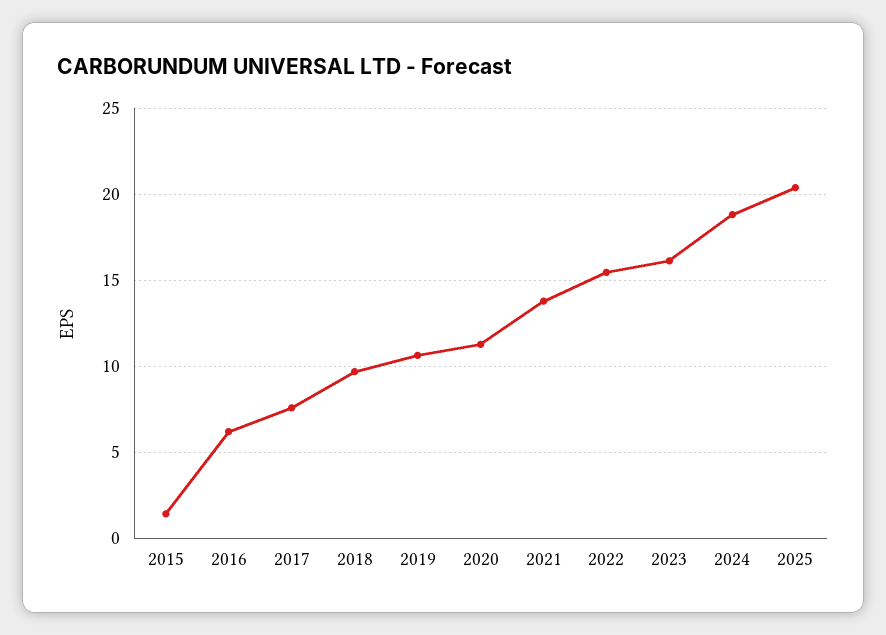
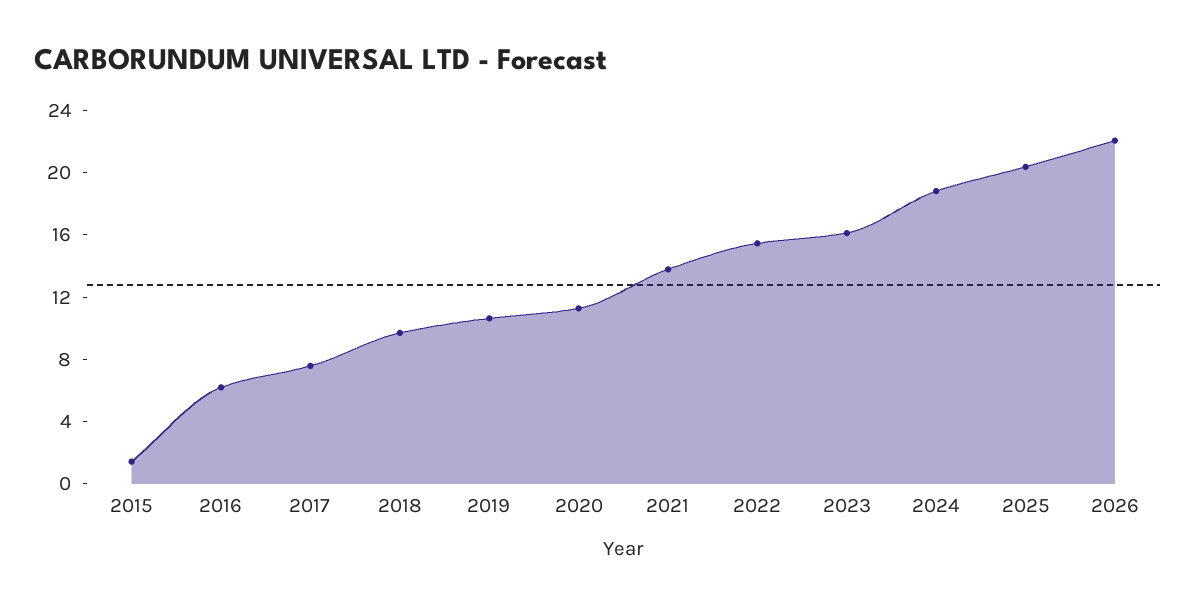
2026: none -> 22

